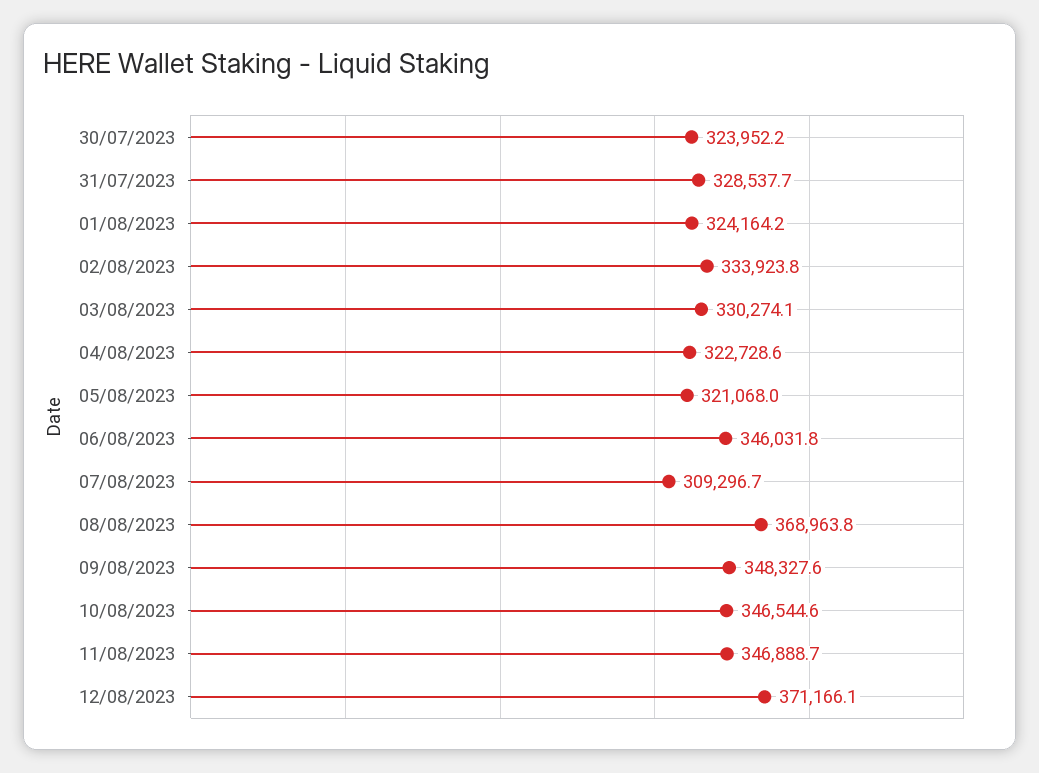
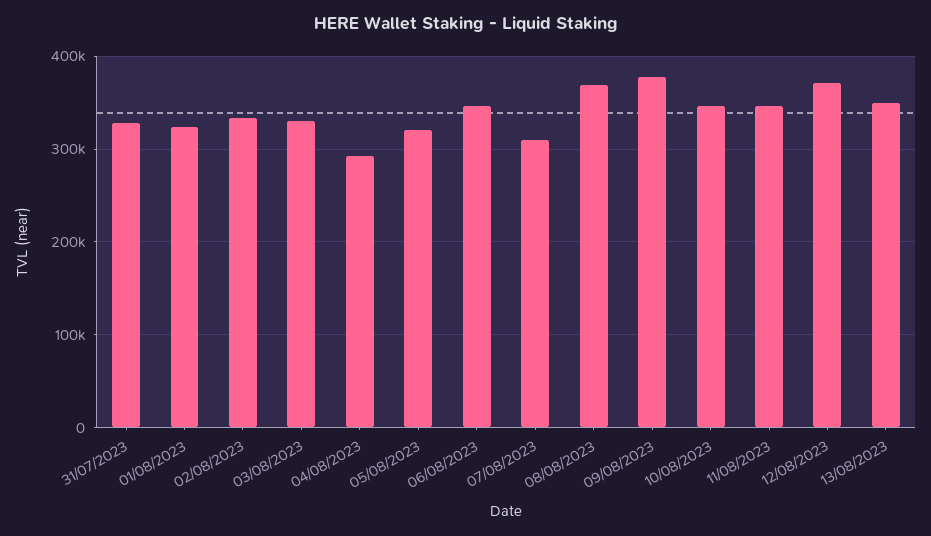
30/07/2023: 323952.2 -> none
04/08/2023: 322728.6 -> 290000
09/08/2023: 348327.6 -> 380000
13/08/2023: none -> 350000

